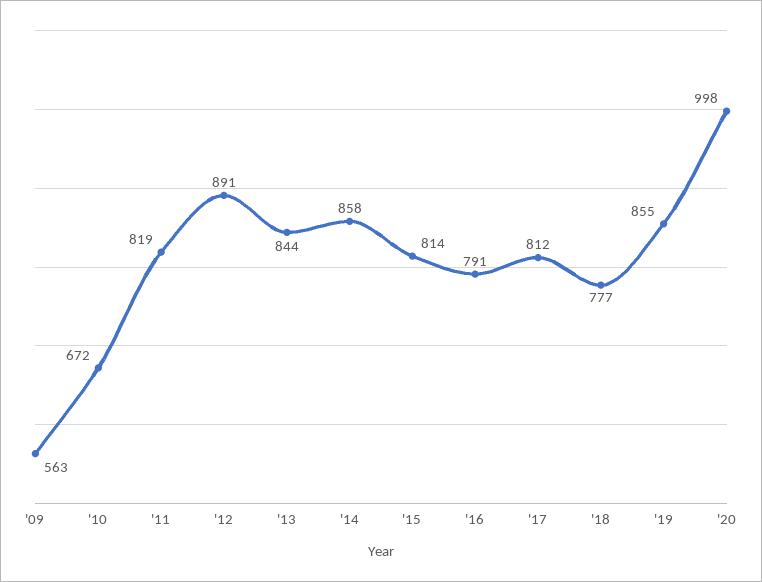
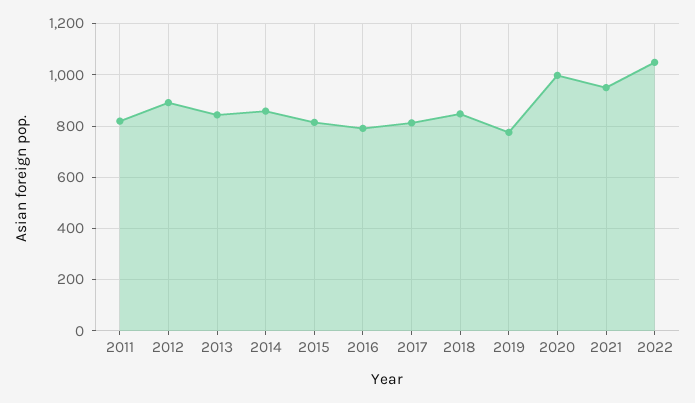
'09: 563 -> none
'10: 672 -> none
'18: 777 -> 850
'19: 855 -> 775
2021: none -> 950
2022: none -> 1050

